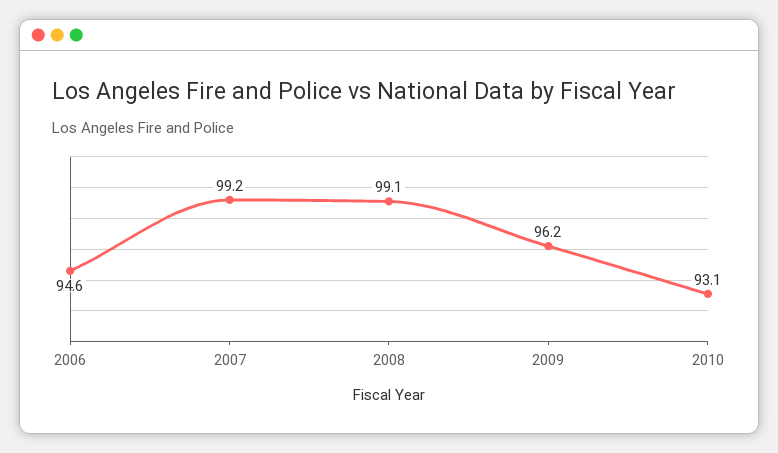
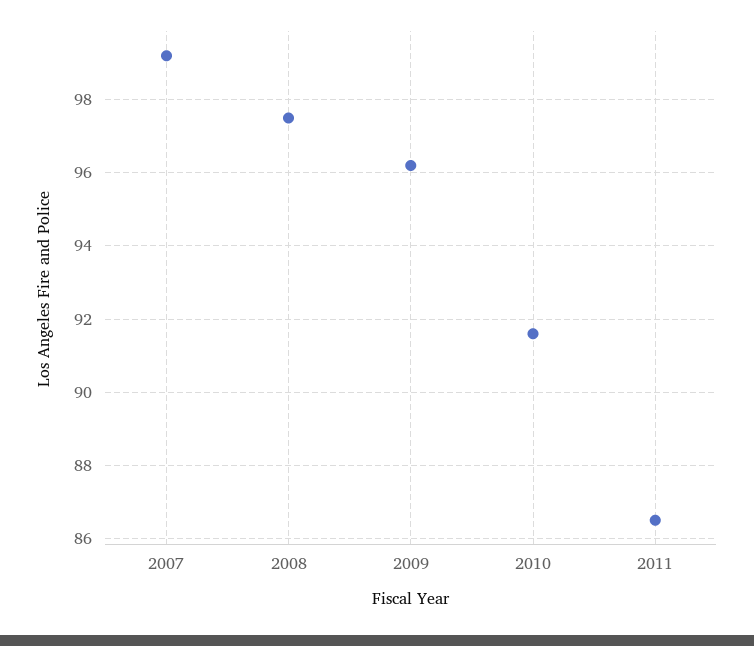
2006: 94.6 -> none
2008: 99.1 -> 97.5
2010: 93.1 -> 91.5
2011: none -> 86.5

